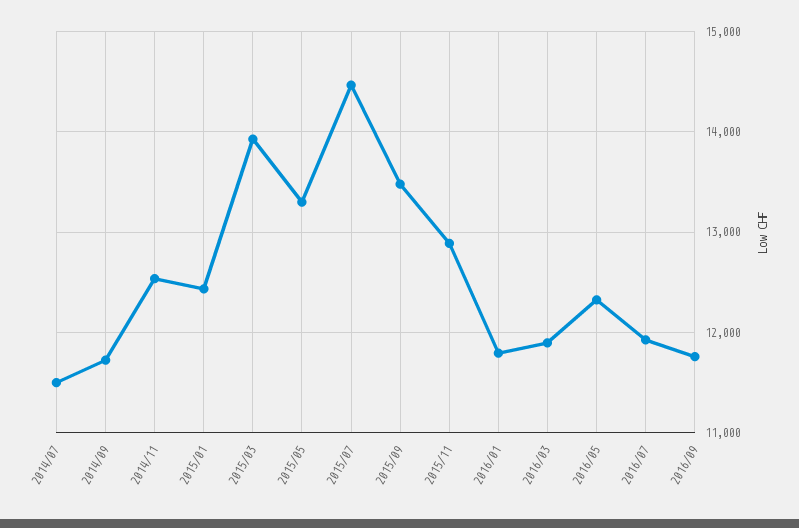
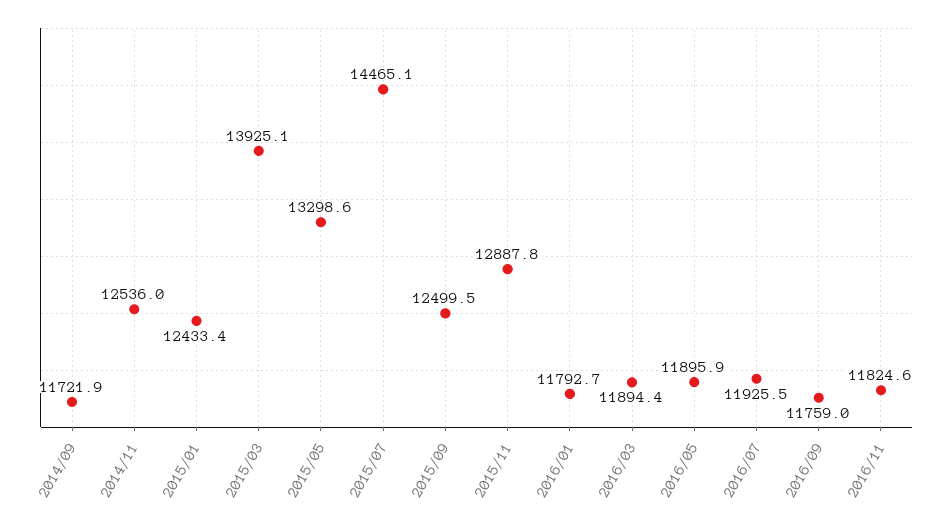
2014/07: 11500 -> none
2015/09: 13500 -> 12499.5
2016/05: 12300 -> 11895.9
2016/11: none -> 11824.6

